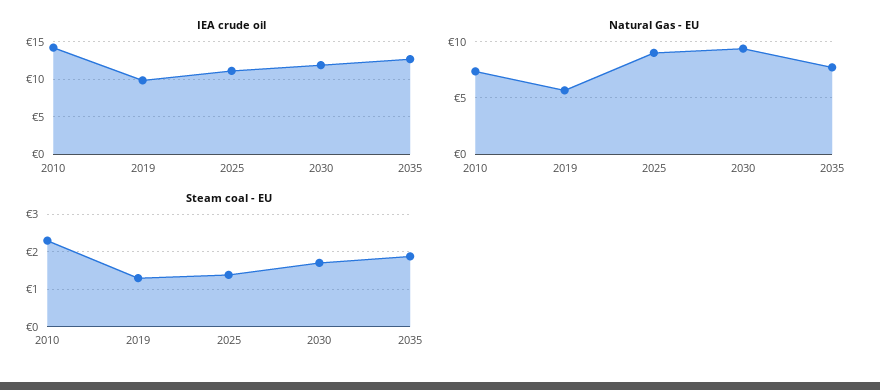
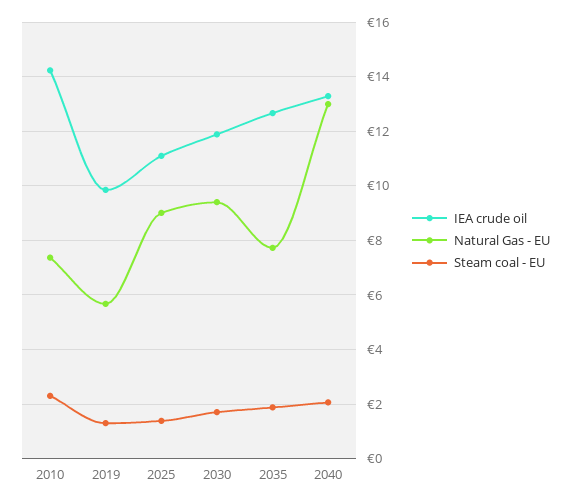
IEA crude oil, 2040: none -> 13.25
Natural Gas - EU, 2040: none -> 13
Steam coal - EU, 2040: none -> 2

